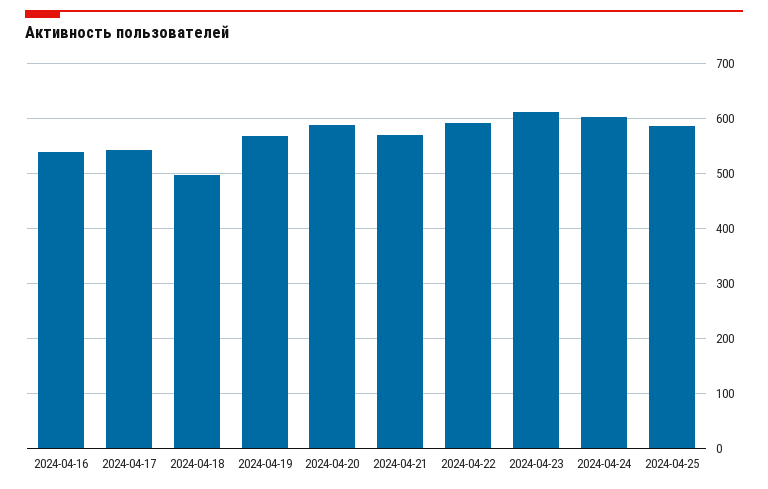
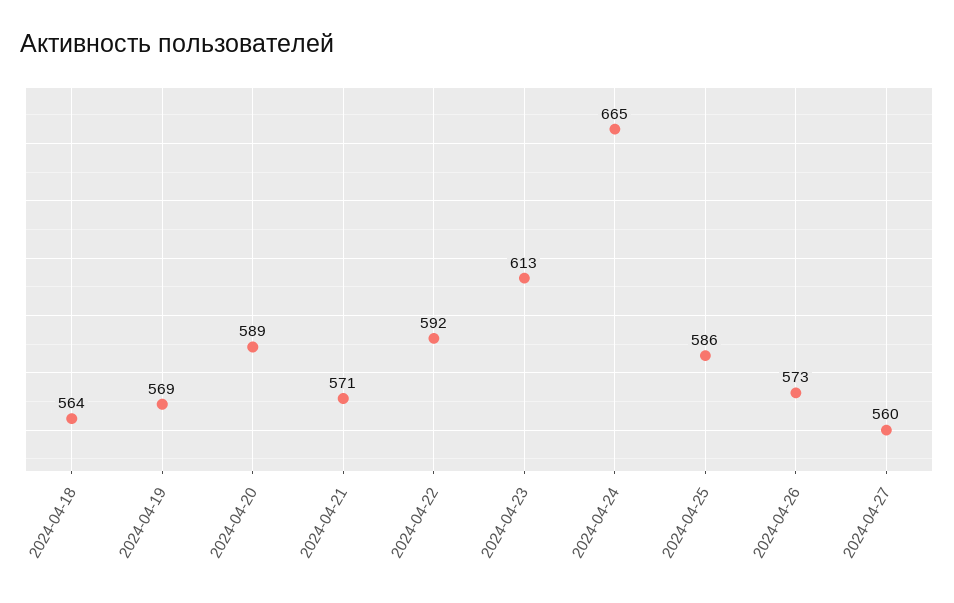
2024-04-16: 540 -> none
2024-04-17: 540 -> none
2024-04-18: 500 -> 564
2024-04-24: 600 -> 665
2024-04-26: none -> 573
2024-04-27: none -> 560

